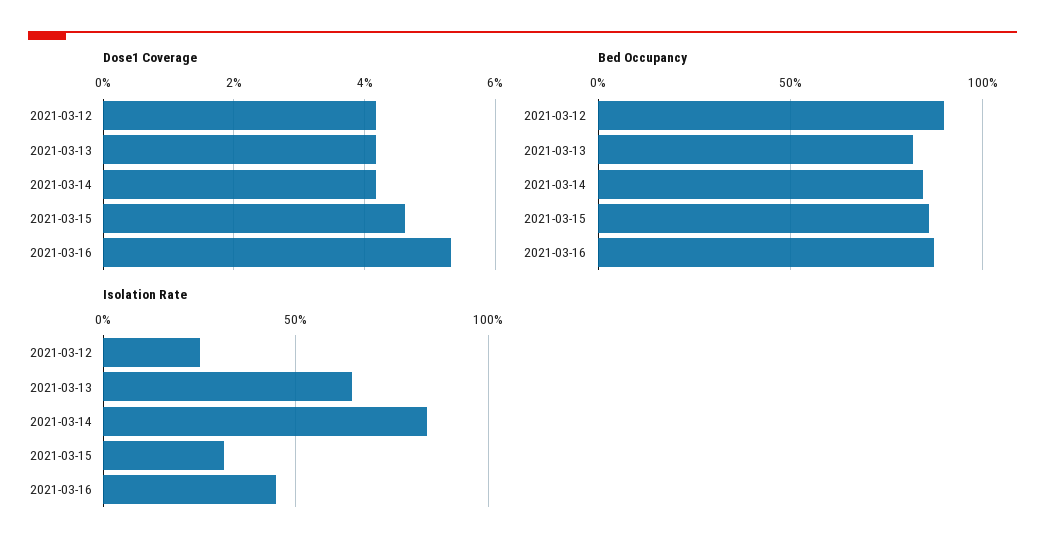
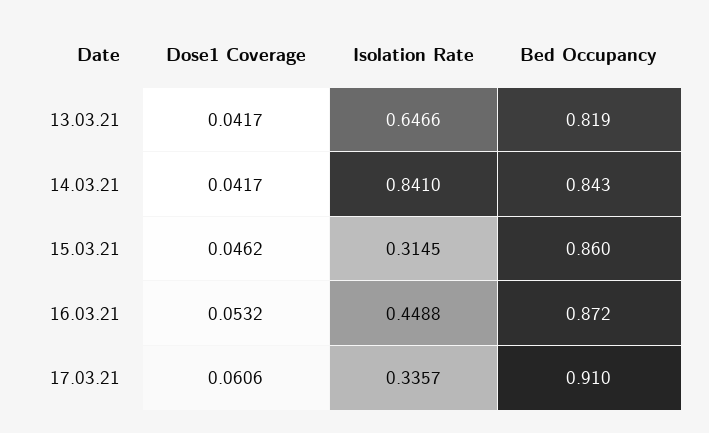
Dose1 Coverage, 2021-03-12: 0.042 -> none
Bed Occupancy, 2021-03-12: 0.9 -> none
Isolation Rate, 2021-03-12: 0.25 -> none
Dose1 Coverage, 17.03.21: none -> 0.0606
Isolation Rate, 17.03.21: none -> 0.3357
Bed Occupancy, 17.03.21: none -> 0.91

